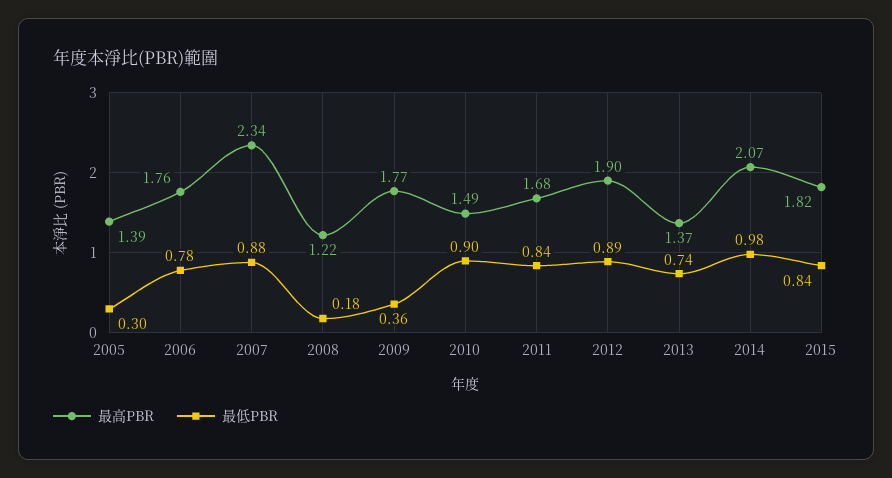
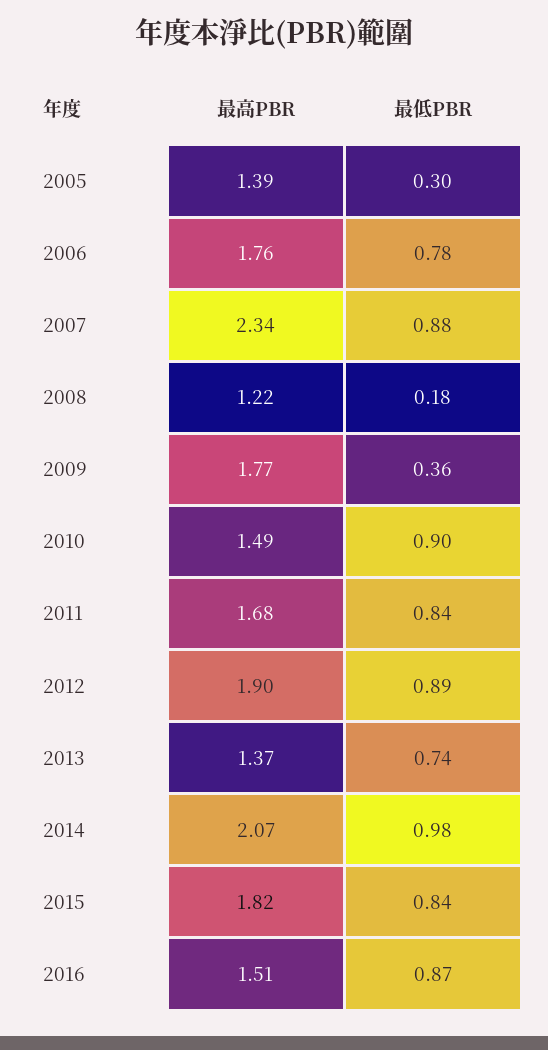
最高PBR, 2016: none -> 1.51
最低PBR, 2016: none -> 0.87

